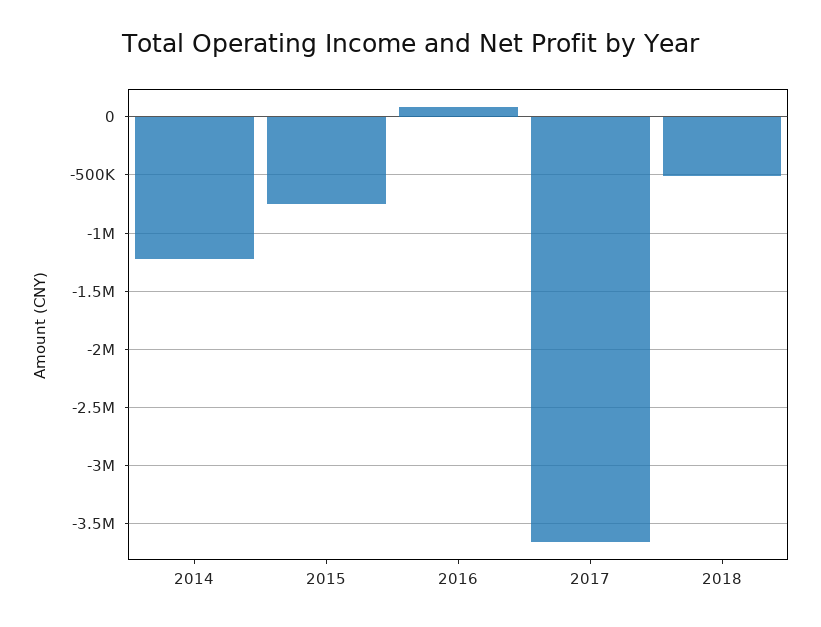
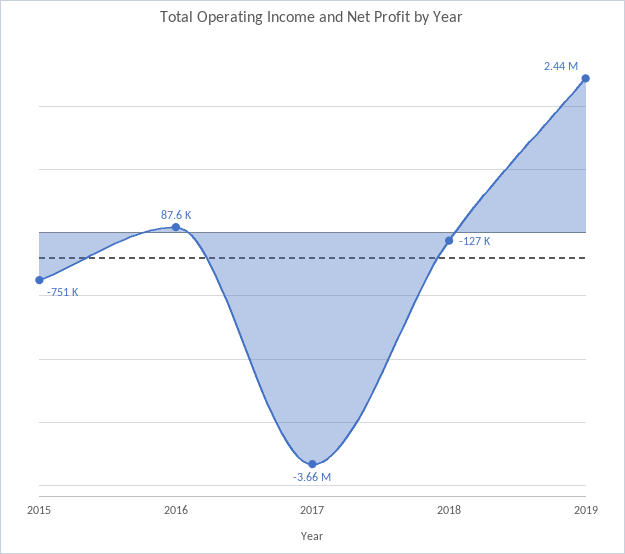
2014: -1200000 -> none
2018: -500000 -> -127000
2019: none -> 2440000

